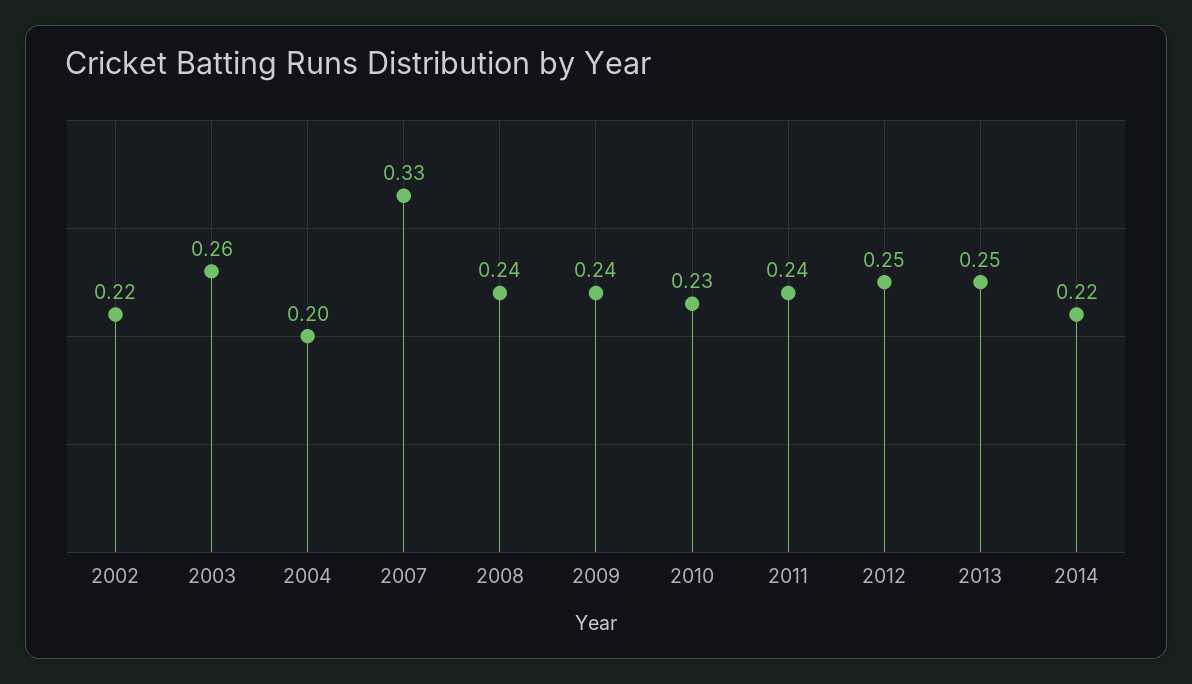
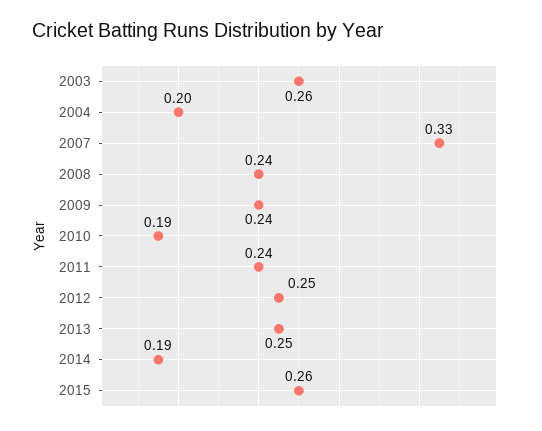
2002: 0.22 -> none
2010: 0.23 -> 0.19
2014: 0.22 -> 0.19
2015: none -> 0.26

